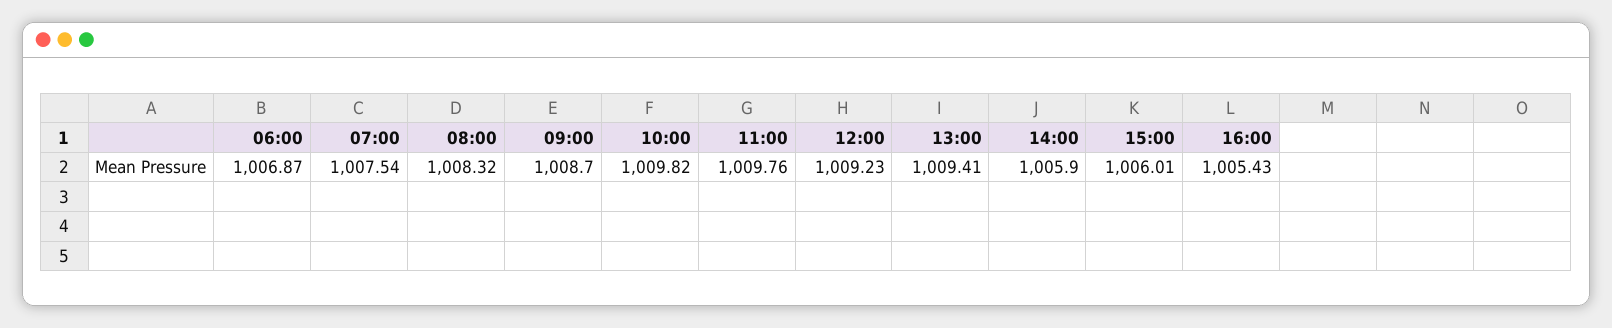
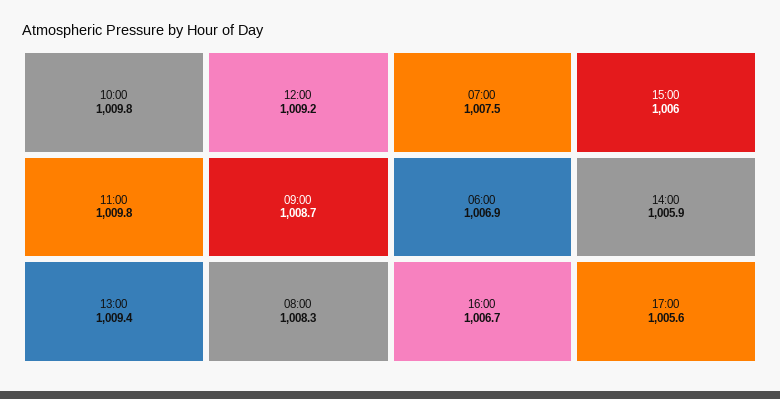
16:00: 1005.43 -> 1006.7
17:00: none -> 1005.6

